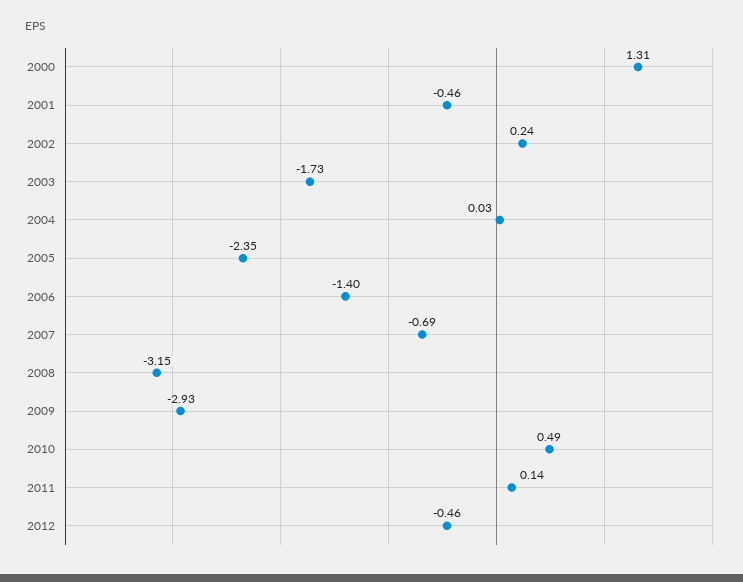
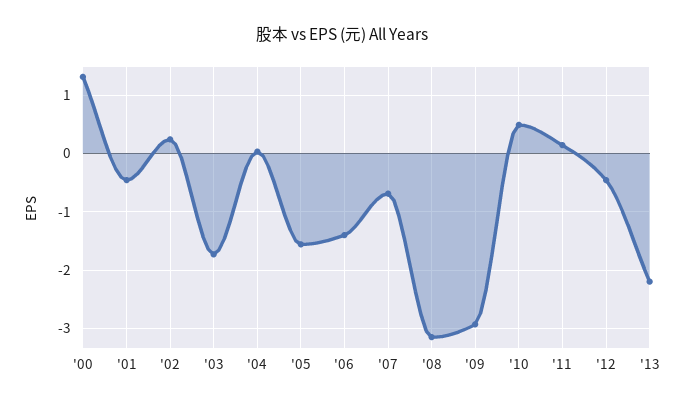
2005: -2.35 -> -1.6
'13: none -> -2.2

